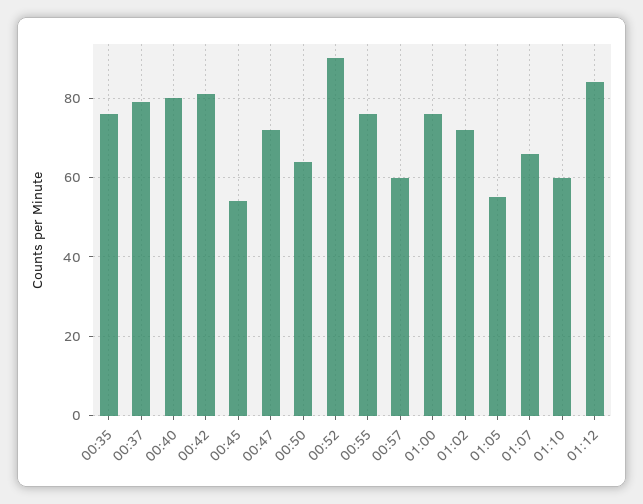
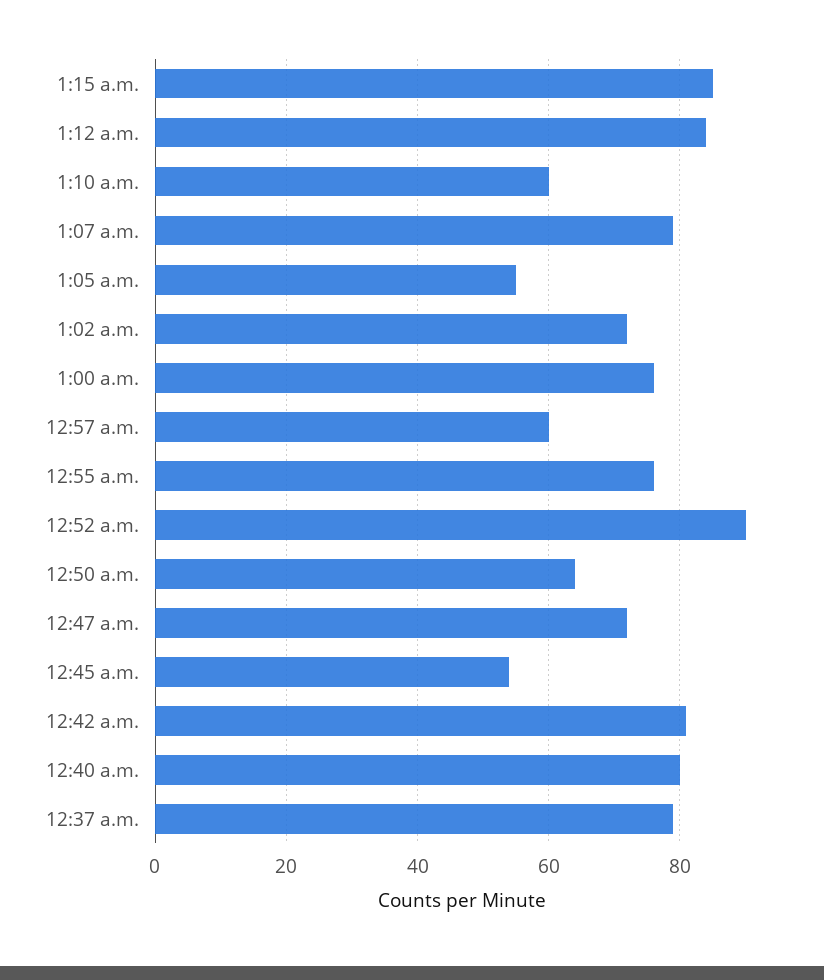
00:35: 75 -> none
01:07: 65 -> 80
1:15 a.m.: none -> 85

